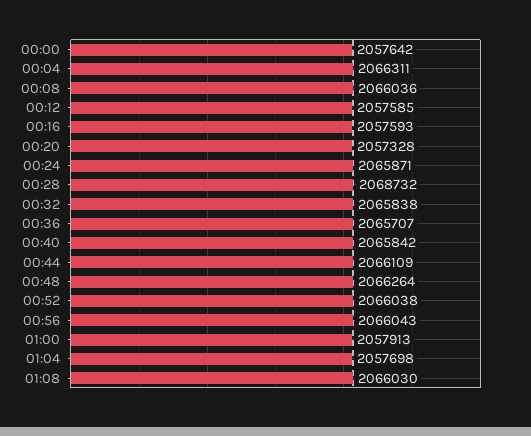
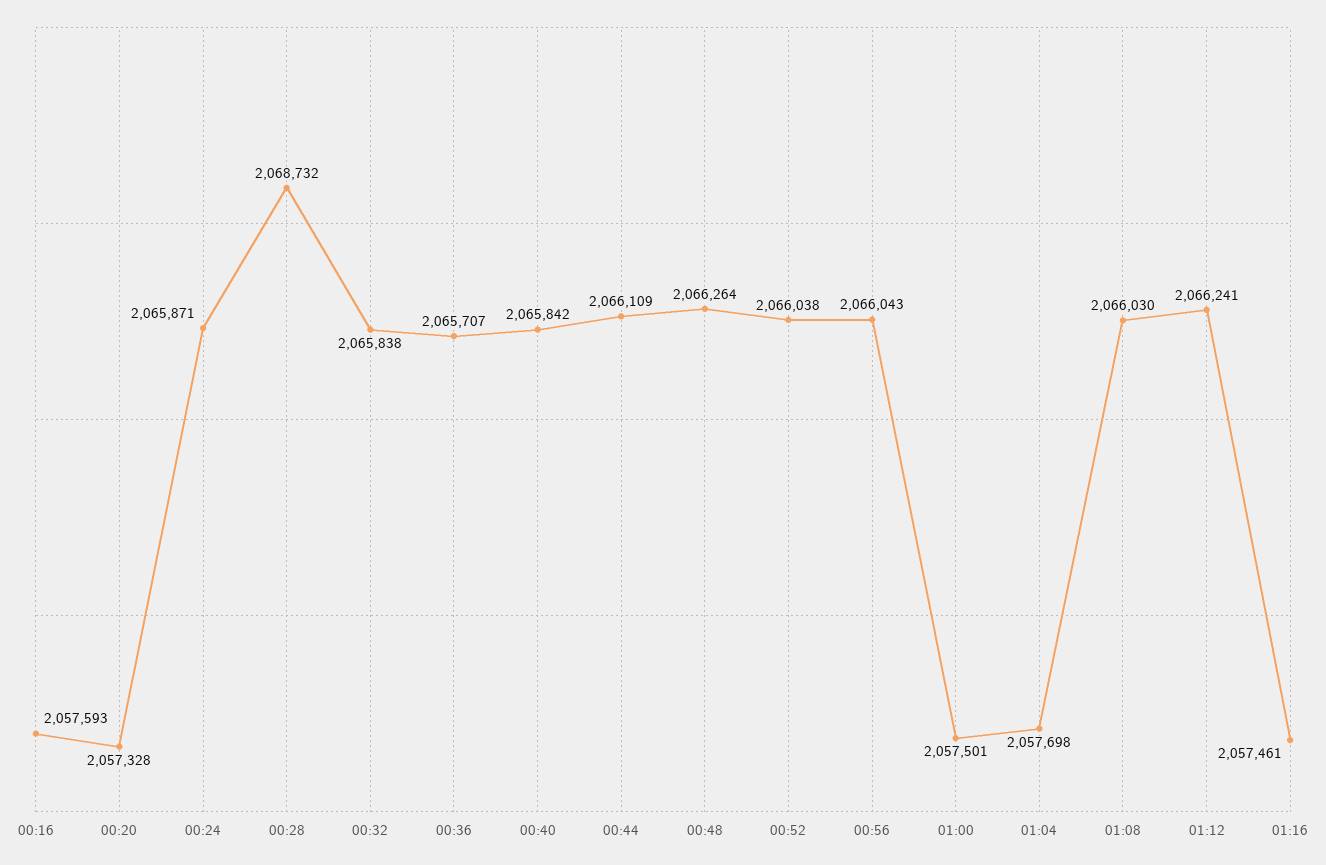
00:00: 2057642 -> none
00:04: 2066311 -> none
00:08: 2066036 -> none
00:12: 2057585 -> none
01:00: 2057913 -> 2057501
01:12: none -> 2066241
01:16: none -> 2057461

